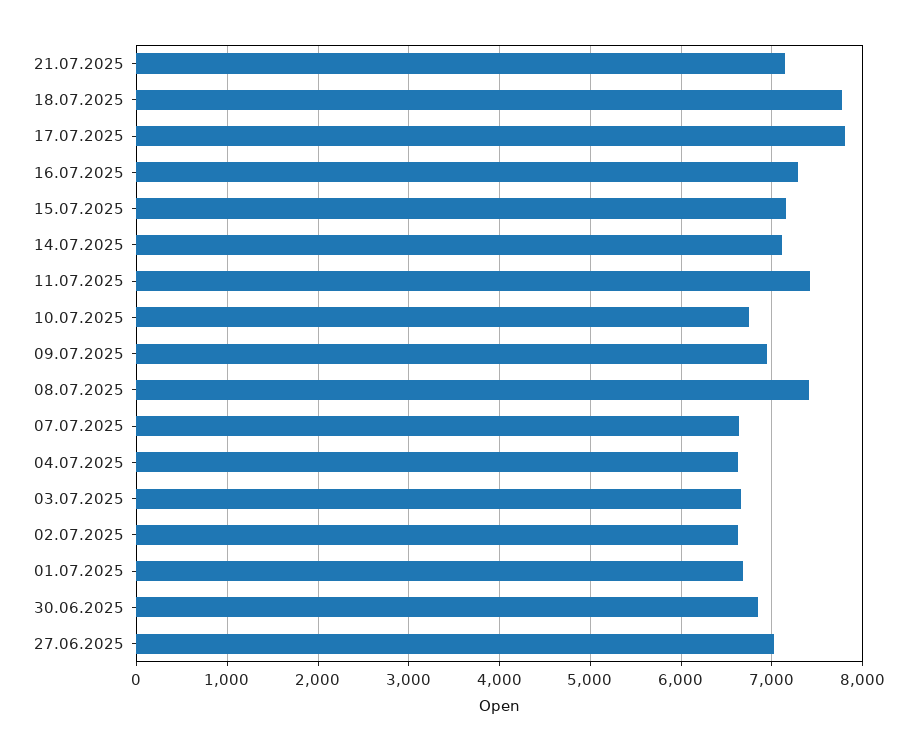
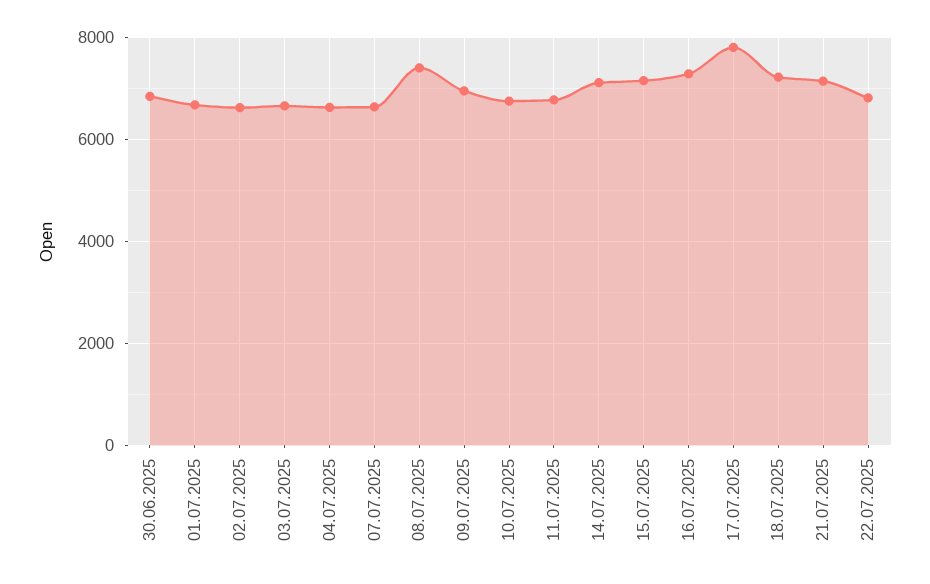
18.07.2025: 7800 -> 7200
11.07.2025: 7400 -> 6800
27.06.2025: 7000 -> none
22.07.2025: none -> 6800

